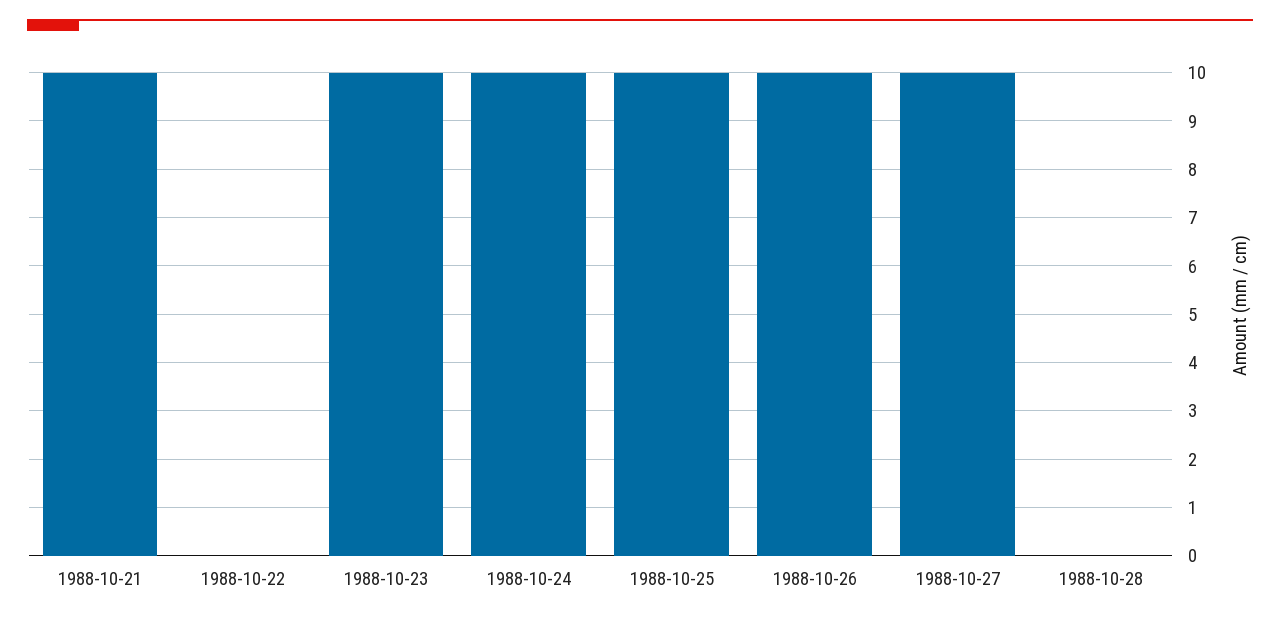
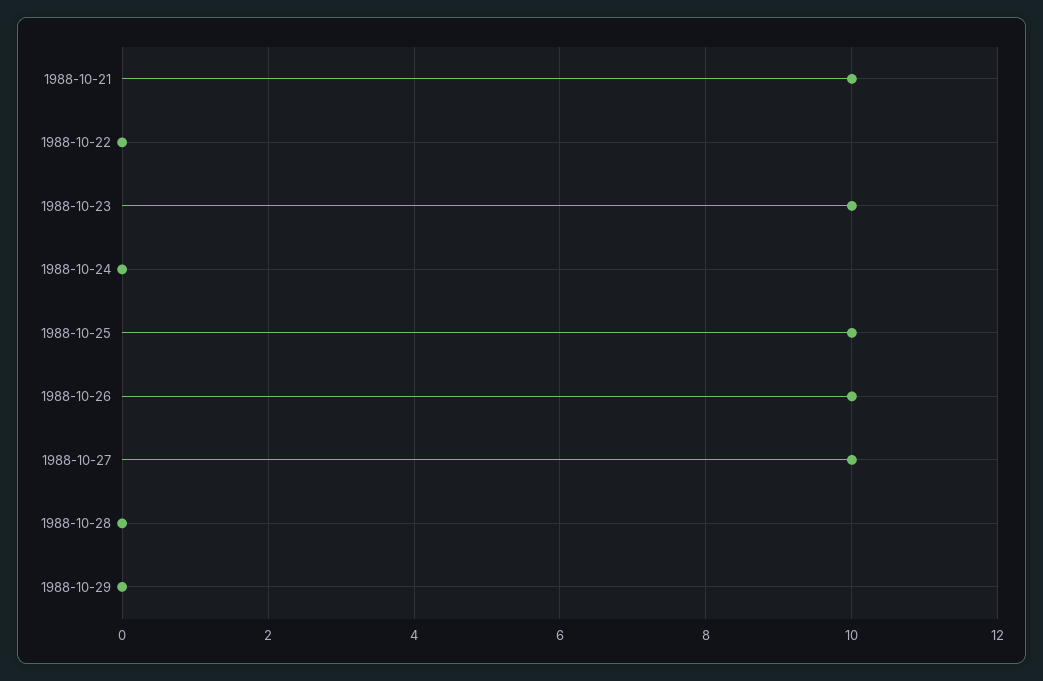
1988-10-24: 10 -> 0
1988-10-29: none -> 0

